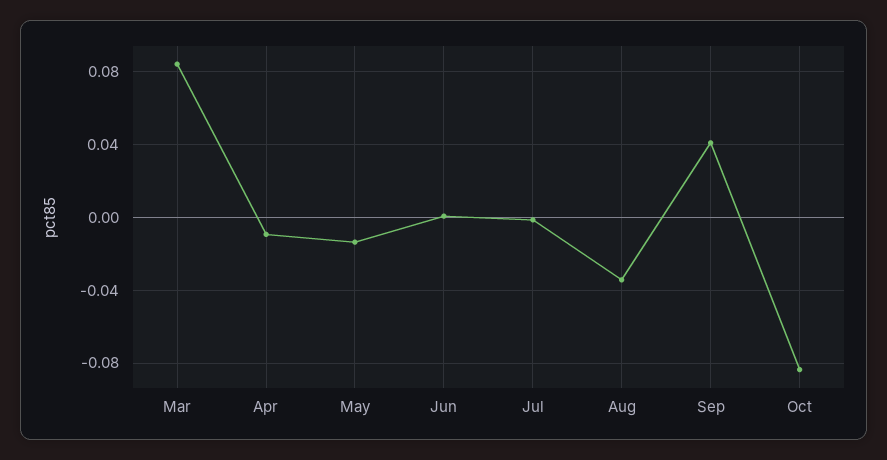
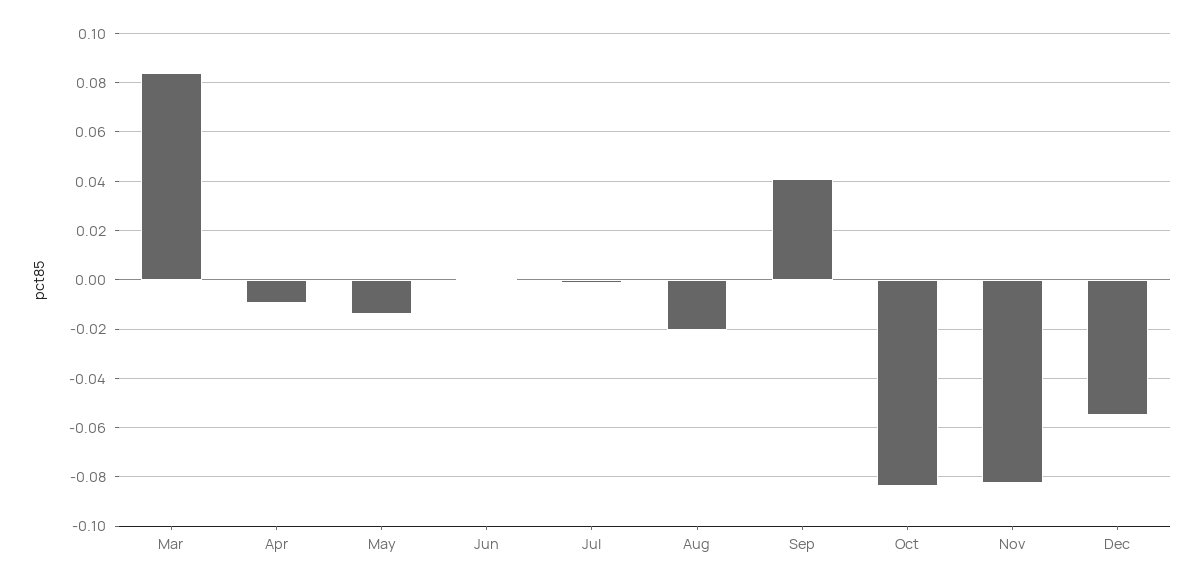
Aug: -0.035 -> -0.02
Nov: none -> -0.0825
Dec: none -> -0.055

